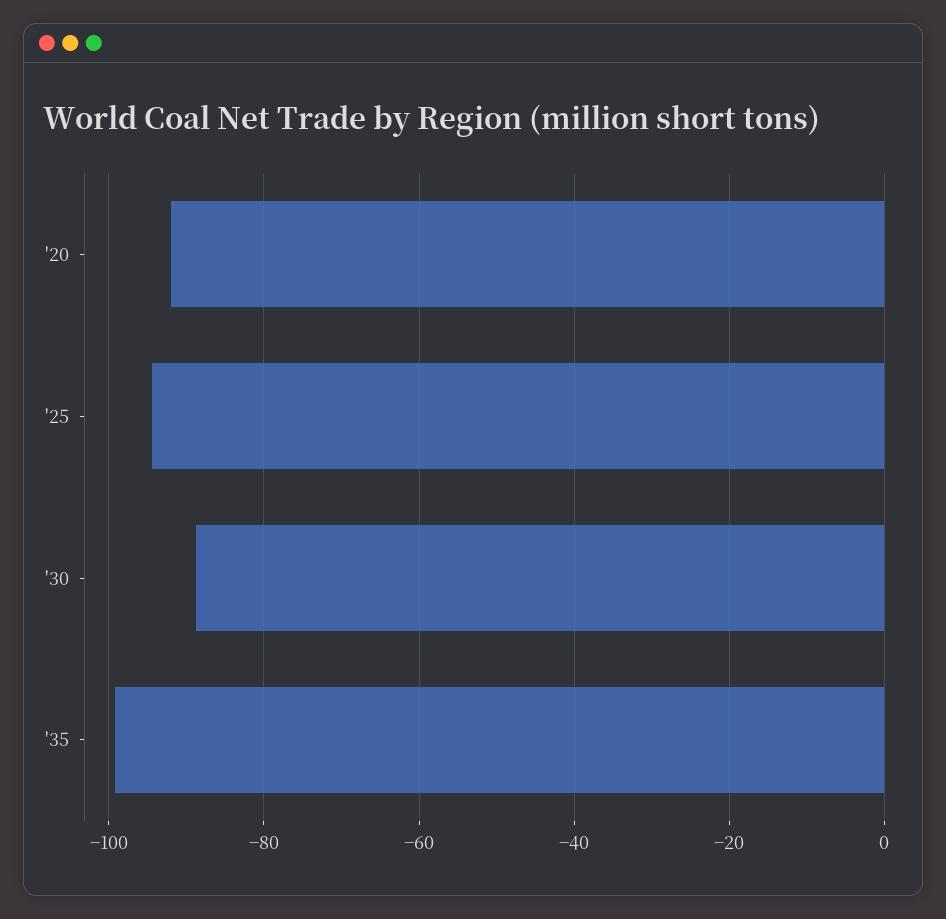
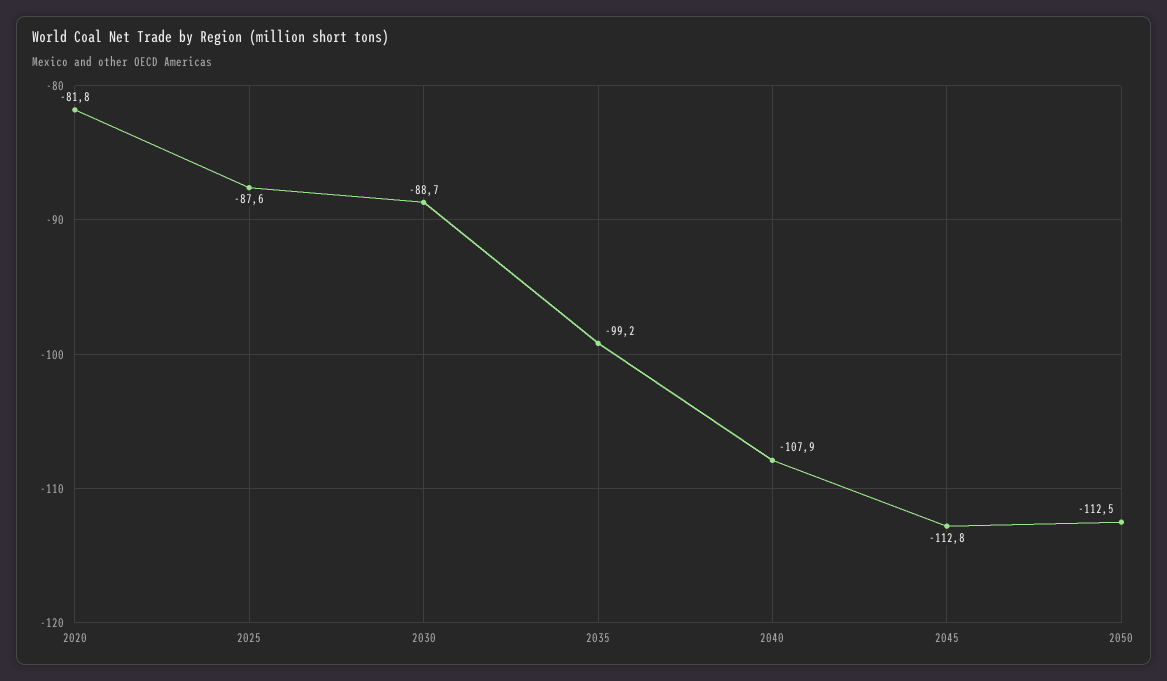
'20: -92 -> -81.8
'25: -94 -> -87.6
2040: none -> -107.9
2045: none -> -112.8
2050: none -> -112.5

